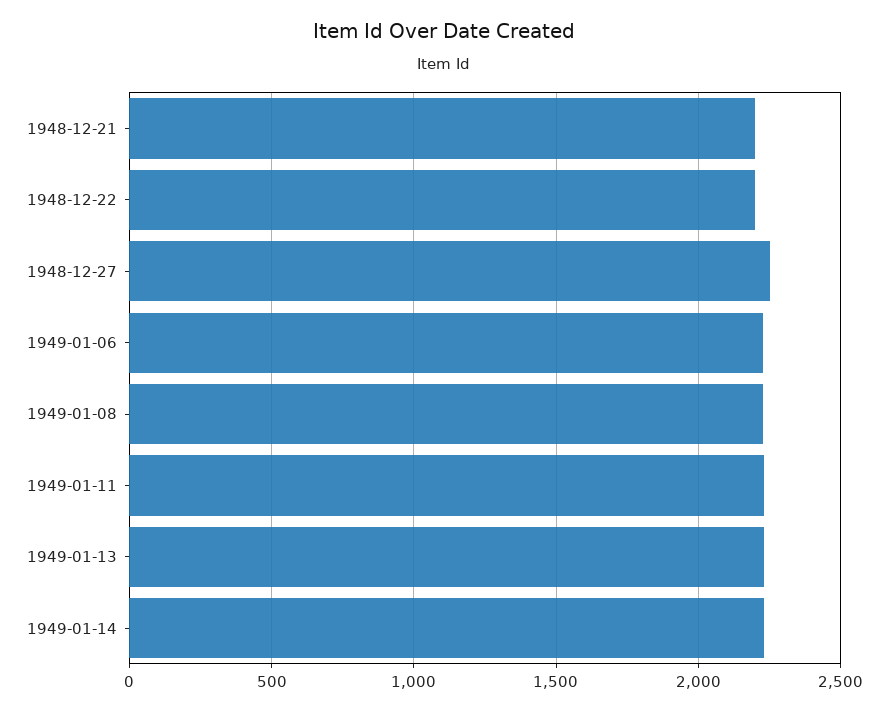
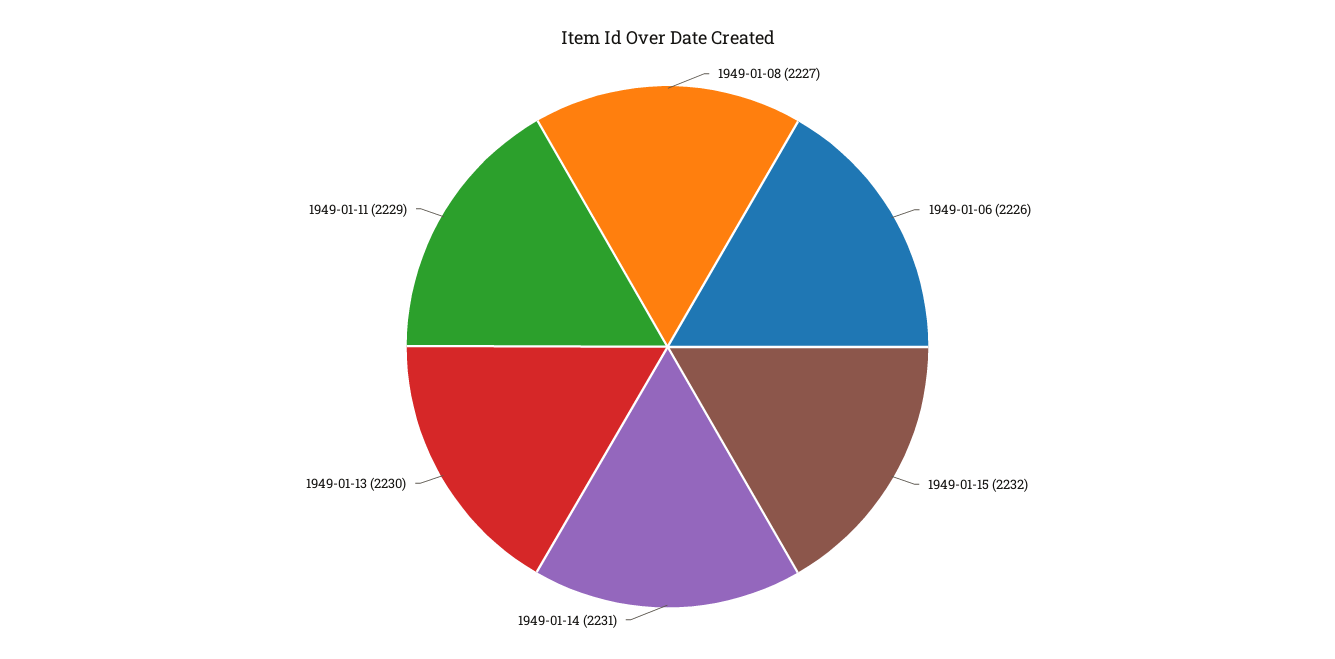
1948-12-21: 2200 -> none
1948-12-22: 2200 -> none
1948-12-27: 2250 -> none
1949-01-15: none -> 2232

